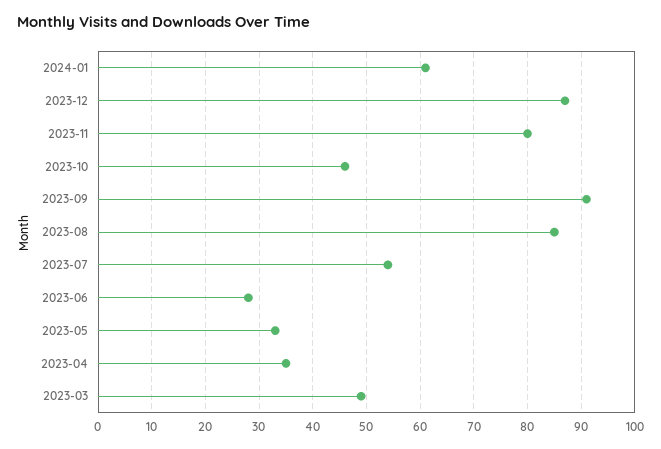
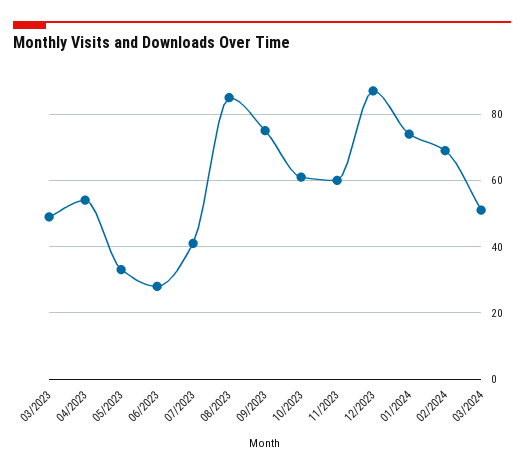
2024-01: 60 -> 75
2023-11: 80 -> 60
2023-10: 45 -> 60
2023-09: 90 -> 75
2023-07: 55 -> 40
2023-04: 35 -> 55
02/2024: none -> 70
03/2024: none -> 50

